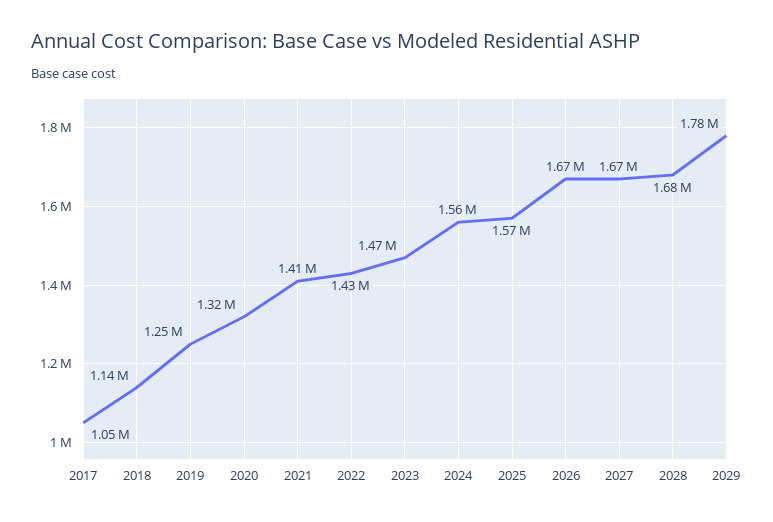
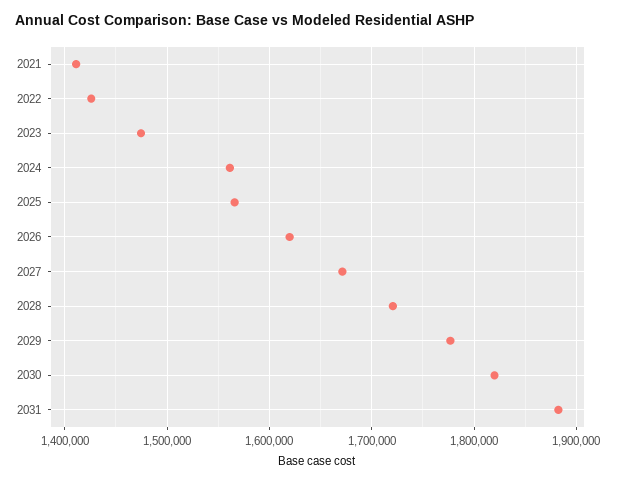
2017: 1050000 -> none
2018: 1140000 -> none
2019: 1250000 -> none
2020: 1320000 -> none
2026: 1670000 -> 1620000
2028: 1680000 -> 1720000
2030: none -> 1820000
2031: none -> 1880000

